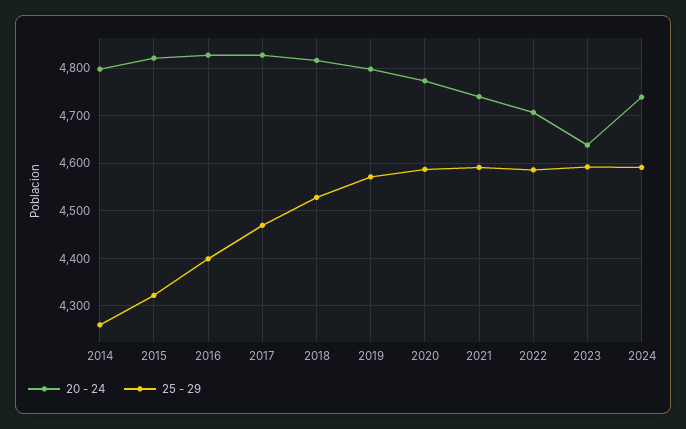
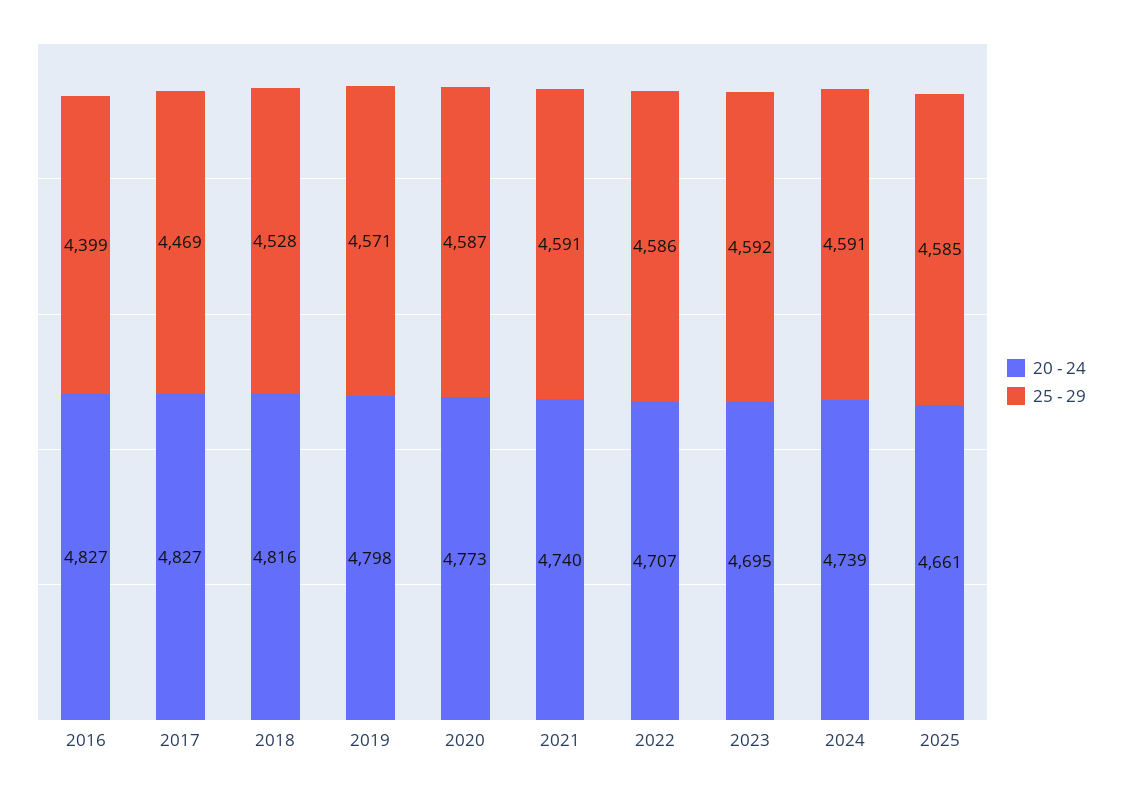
20 - 24, 2014: 4800 -> none
25 - 29, 2014: 4260 -> none
20 - 24, 2015: 4820 -> none
25 - 29, 2015: 4320 -> none
20 - 24, 2023: 4640 -> 4695
20 - 24, 2025: none -> 4661
25 - 29, 2025: none -> 4585

